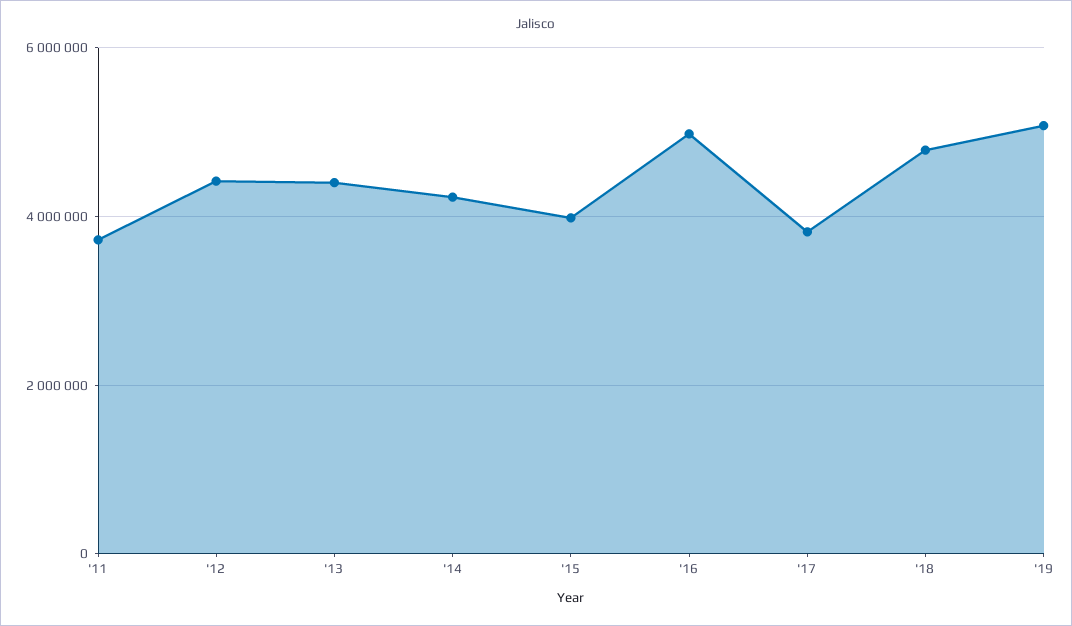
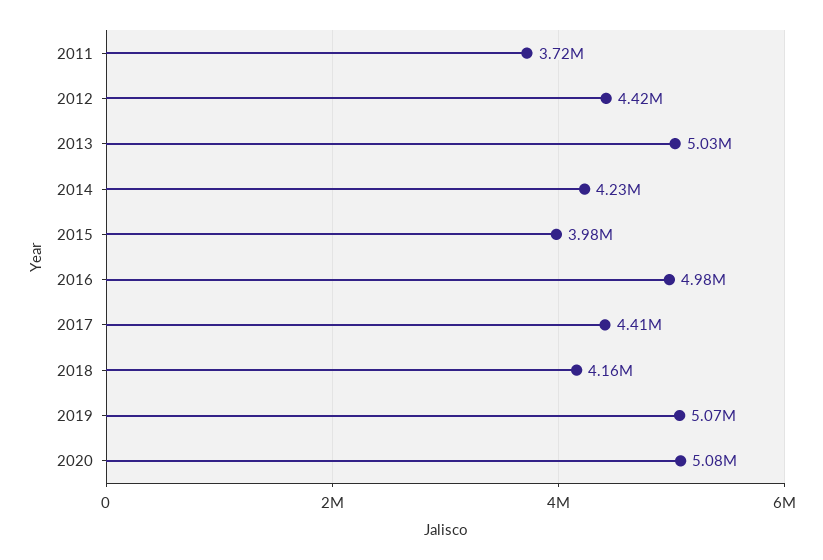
'13: 4400000 -> 5030000
'17: 3800000 -> 4410000
'18: 4800000 -> 4160000
2020: none -> 5080000

